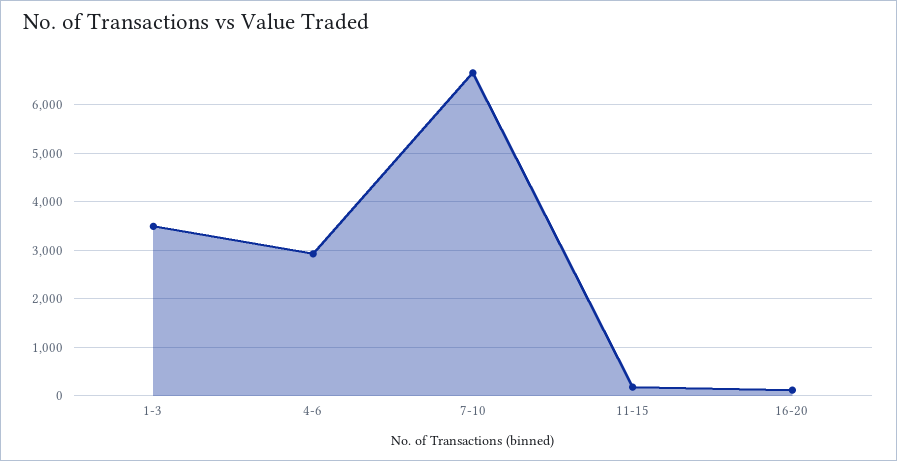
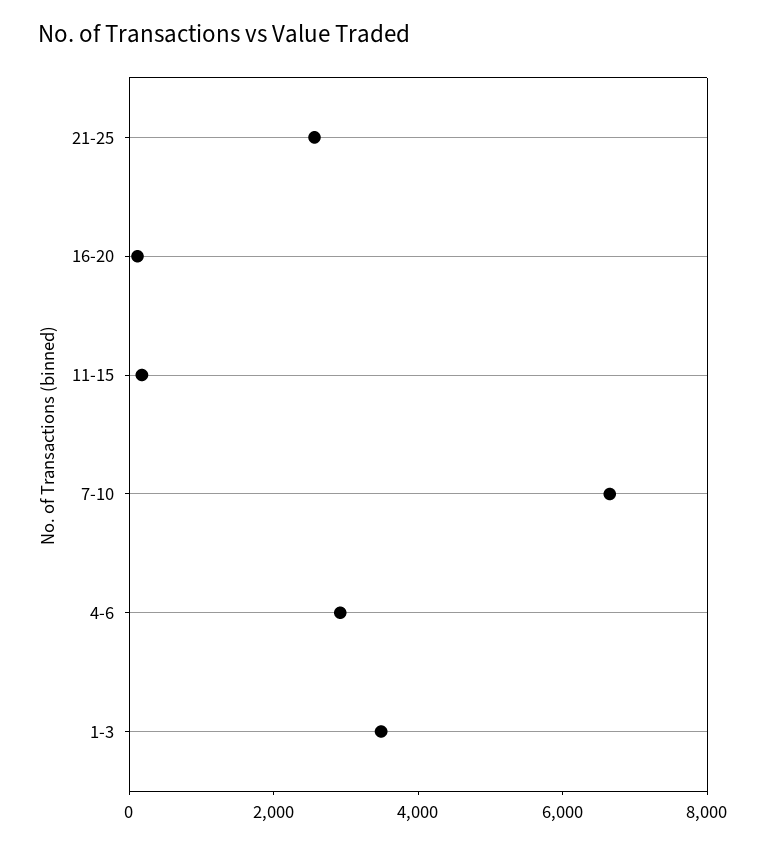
21-25: none -> 2500

